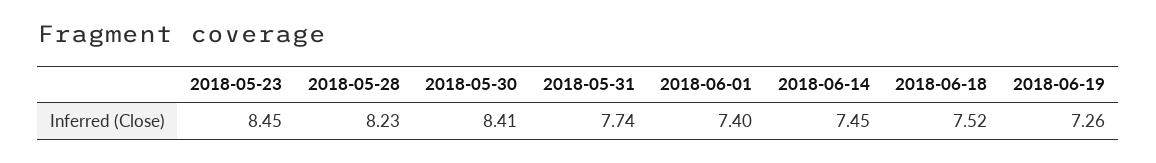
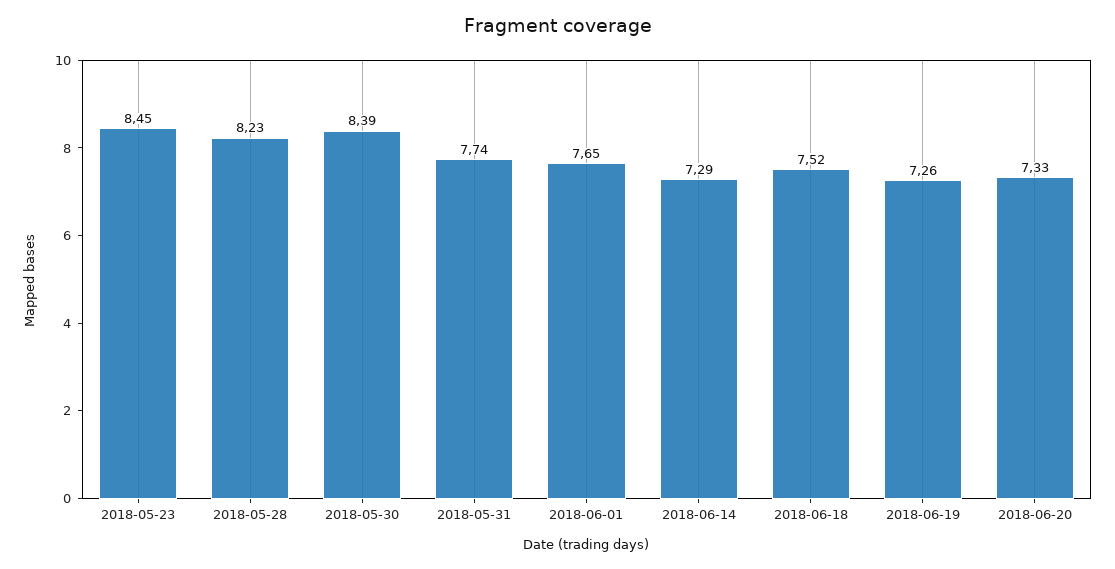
2018-05-30: 8.41 -> 8.39
2018-06-01: 7.4 -> 7.65
2018-06-14: 7.45 -> 7.29
2018-06-20: none -> 7.33

